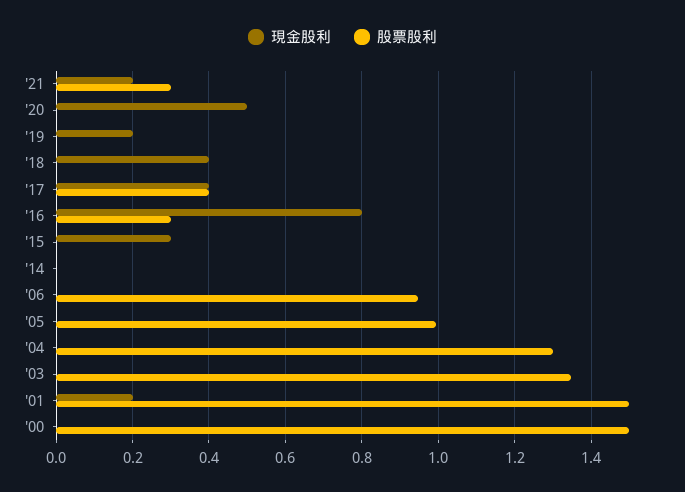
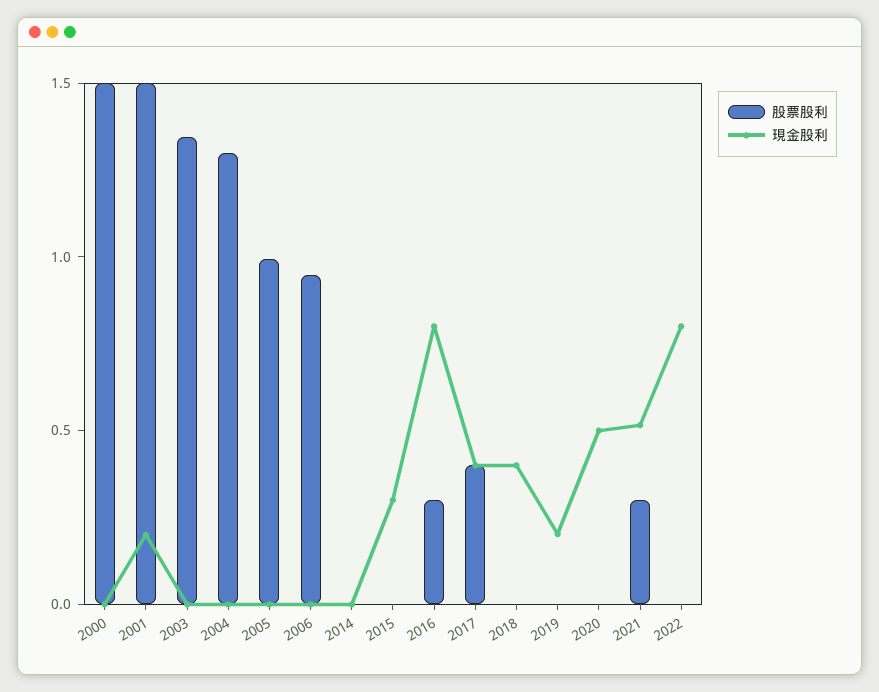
現金股利, '21: 0.2 -> 0.5
股票股利, 2022: none -> 0
現金股利, 2022: none -> 0.8

